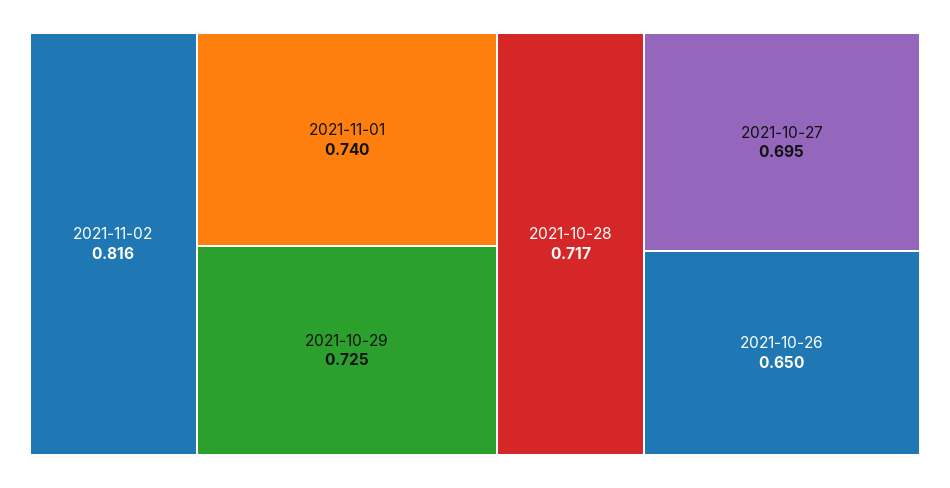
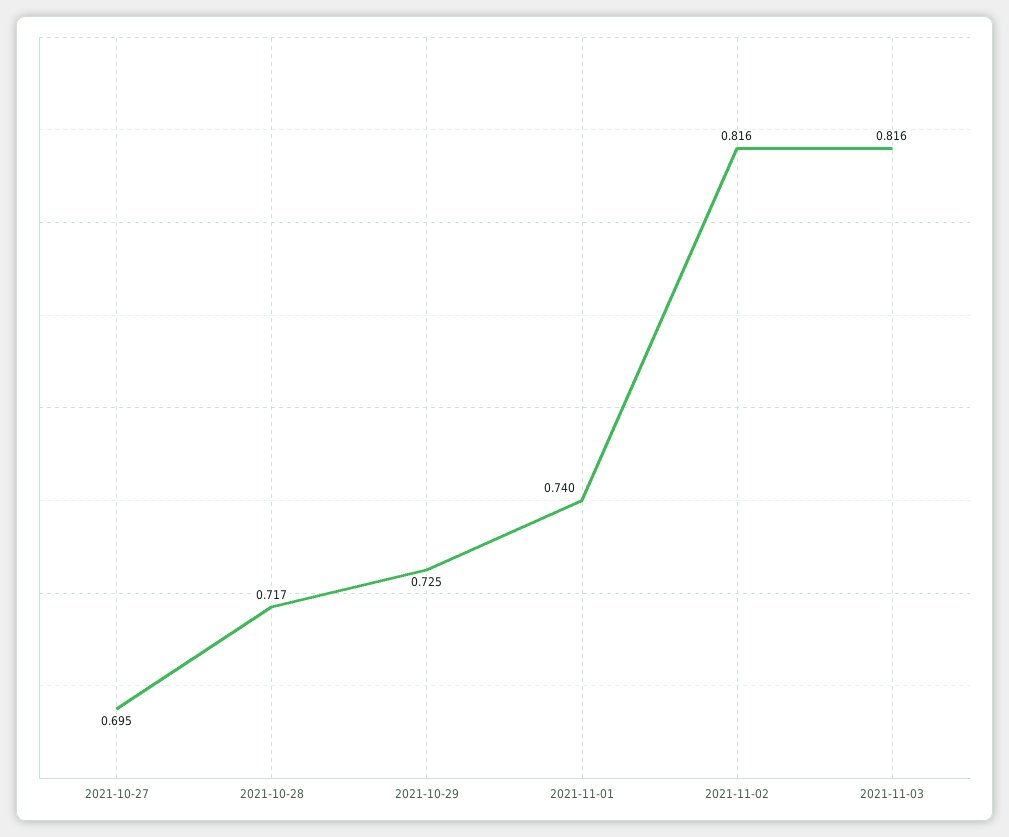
2021-10-26: 0.65 -> none
2021-11-03: none -> 0.816

